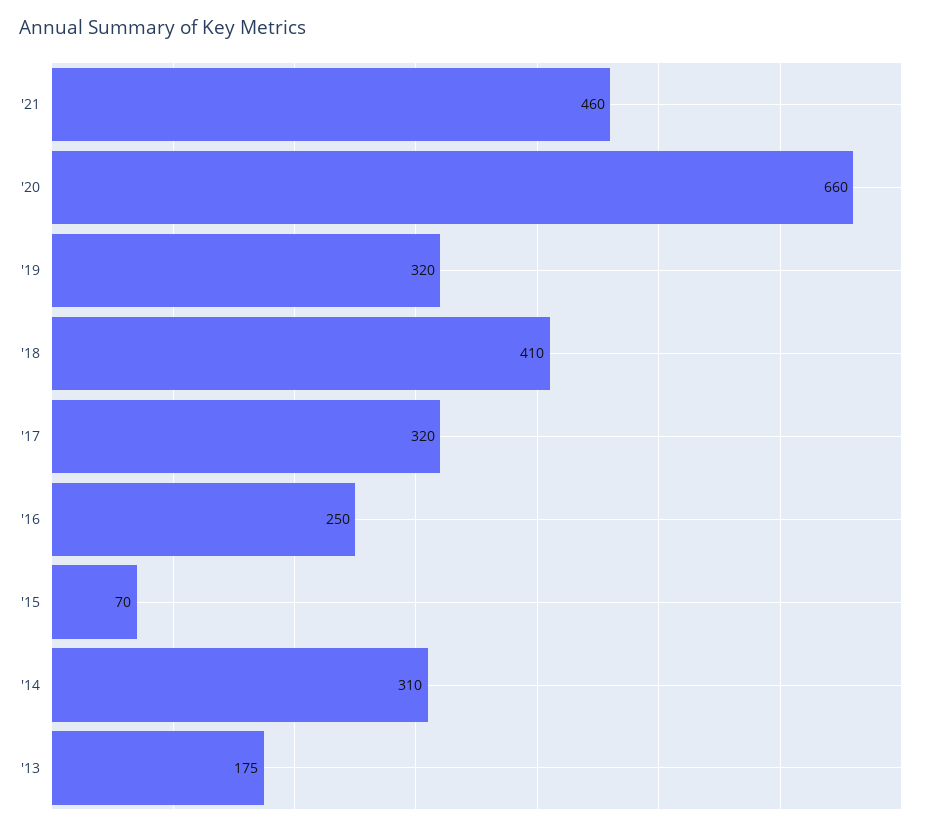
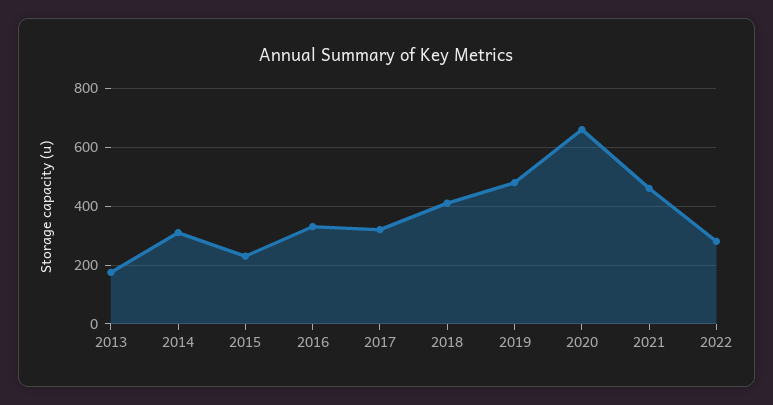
'19: 320 -> 475
'16: 250 -> 325
'15: 70 -> 225
2022: none -> 275

